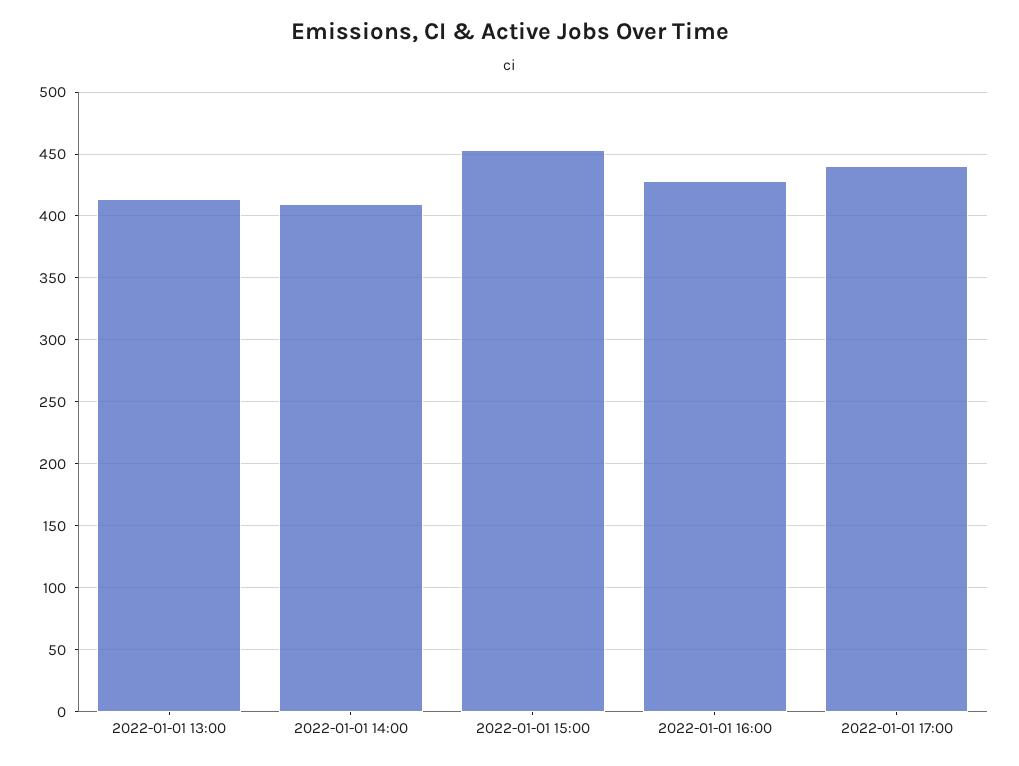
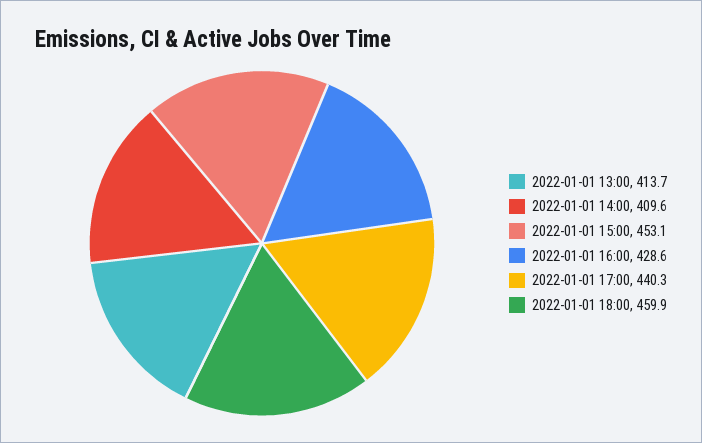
2022-01-01 18:00: none -> 459.9

